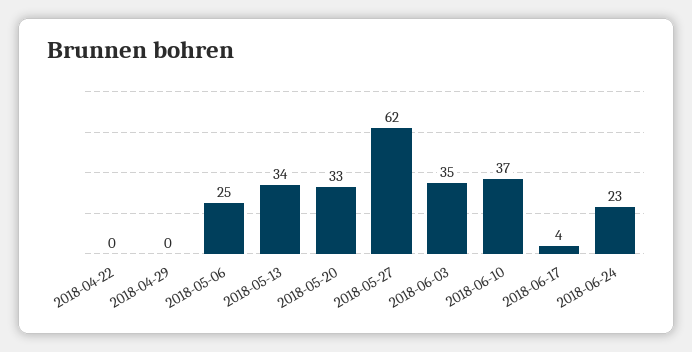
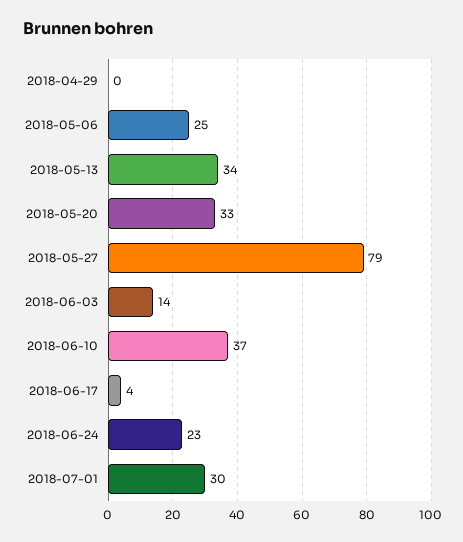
2018-04-22: 0 -> none
2018-05-27: 62 -> 79
2018-06-03: 35 -> 14
2018-07-01: none -> 30

